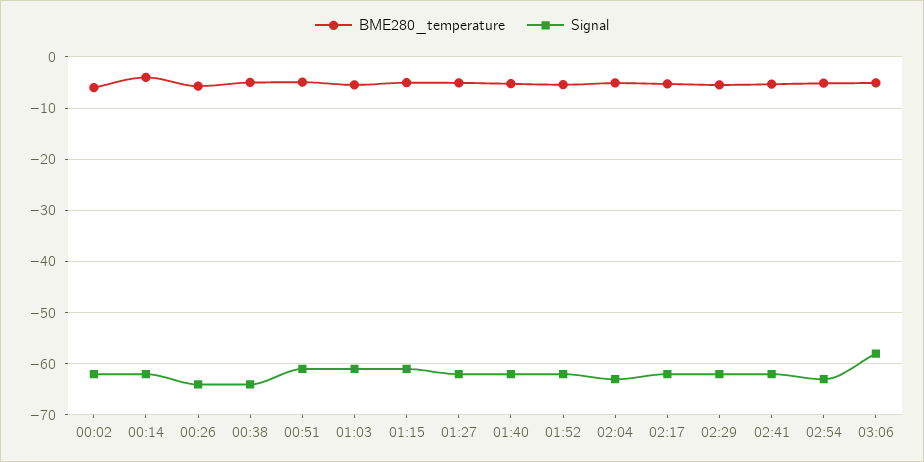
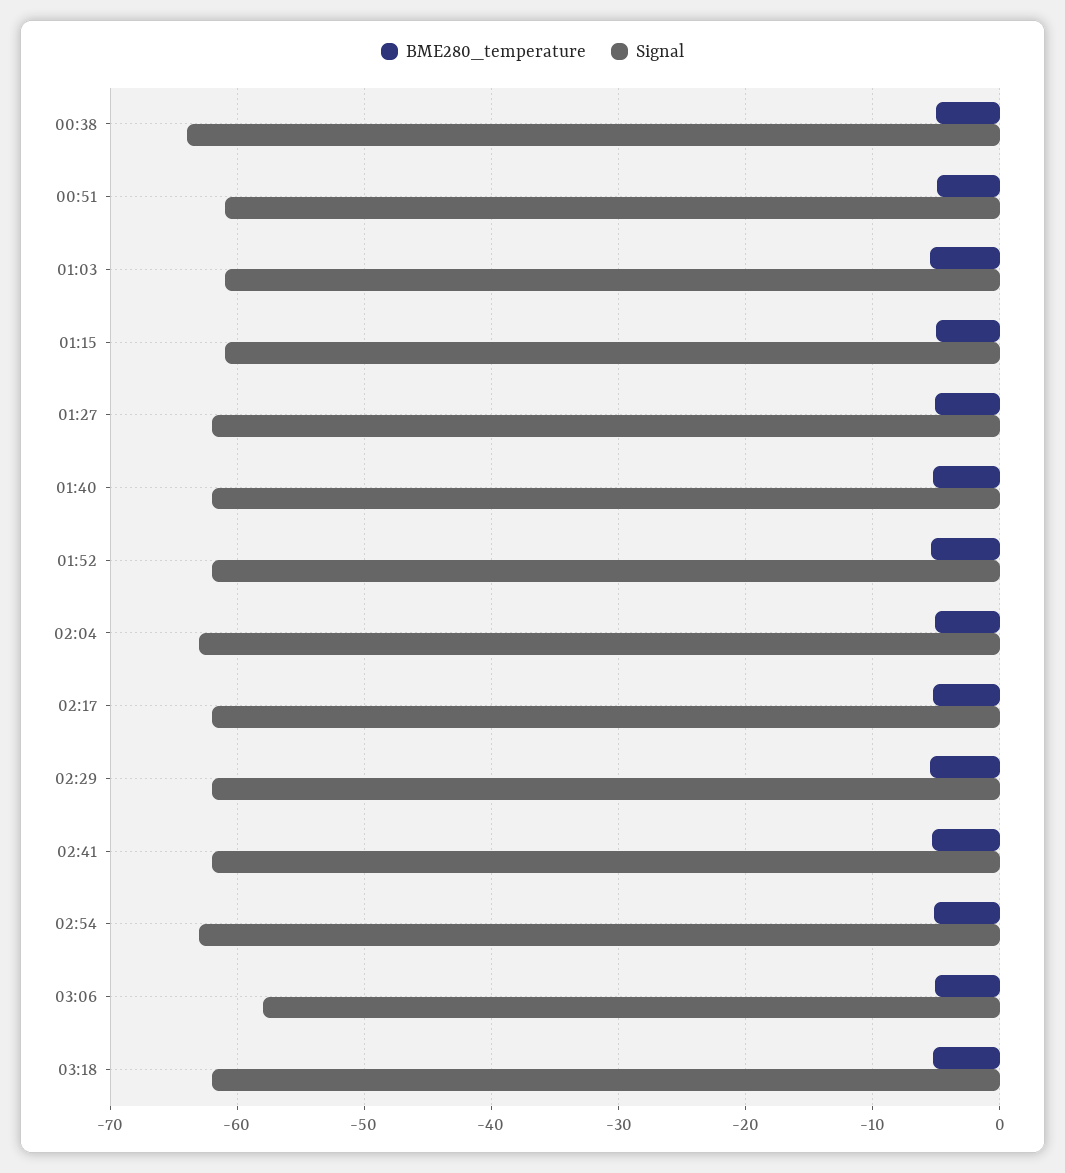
BME280_temperature, 00:02: -6 -> none
Signal, 00:02: -62 -> none
BME280_temperature, 00:14: -4 -> none
Signal, 00:14: -62 -> none
BME280_temperature, 00:26: -6 -> none
Signal, 00:26: -64 -> none
BME280_temperature, 03:18: none -> -5
Signal, 03:18: none -> -62

